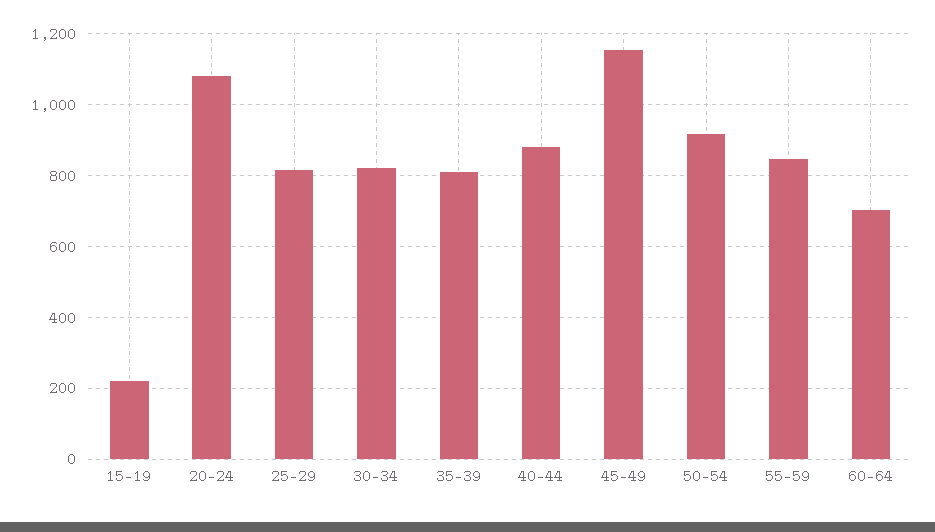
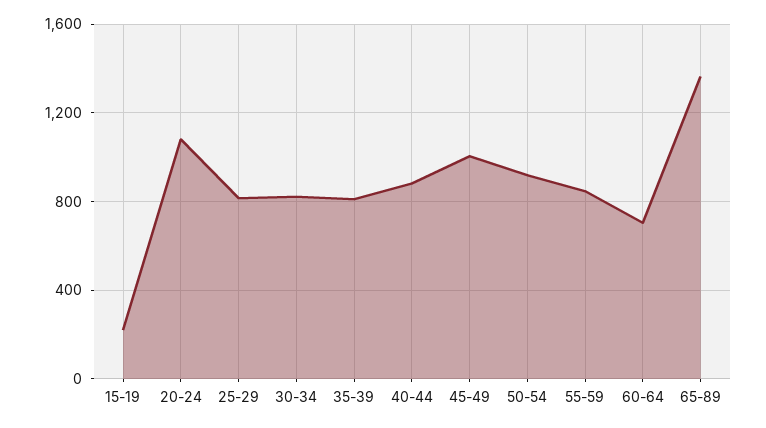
45-49: 1160 -> 1000
65-89: none -> 1350

